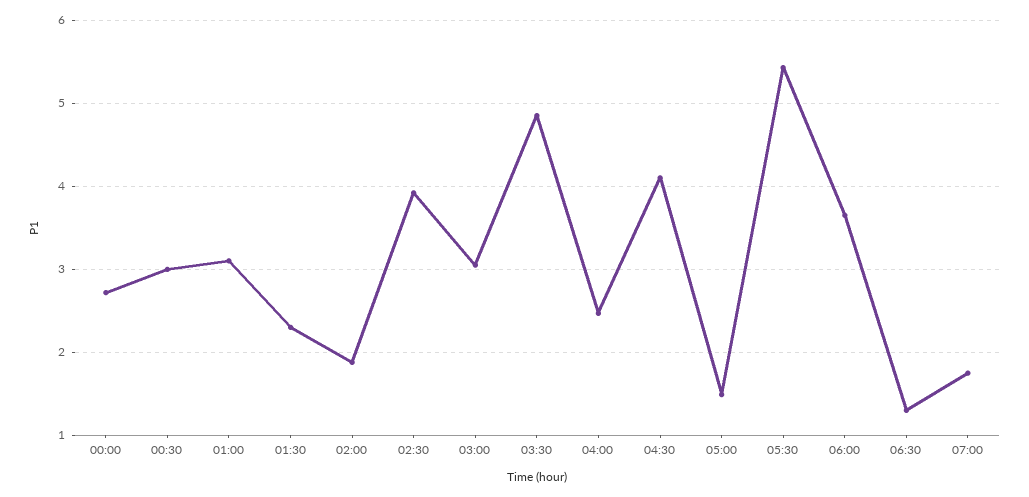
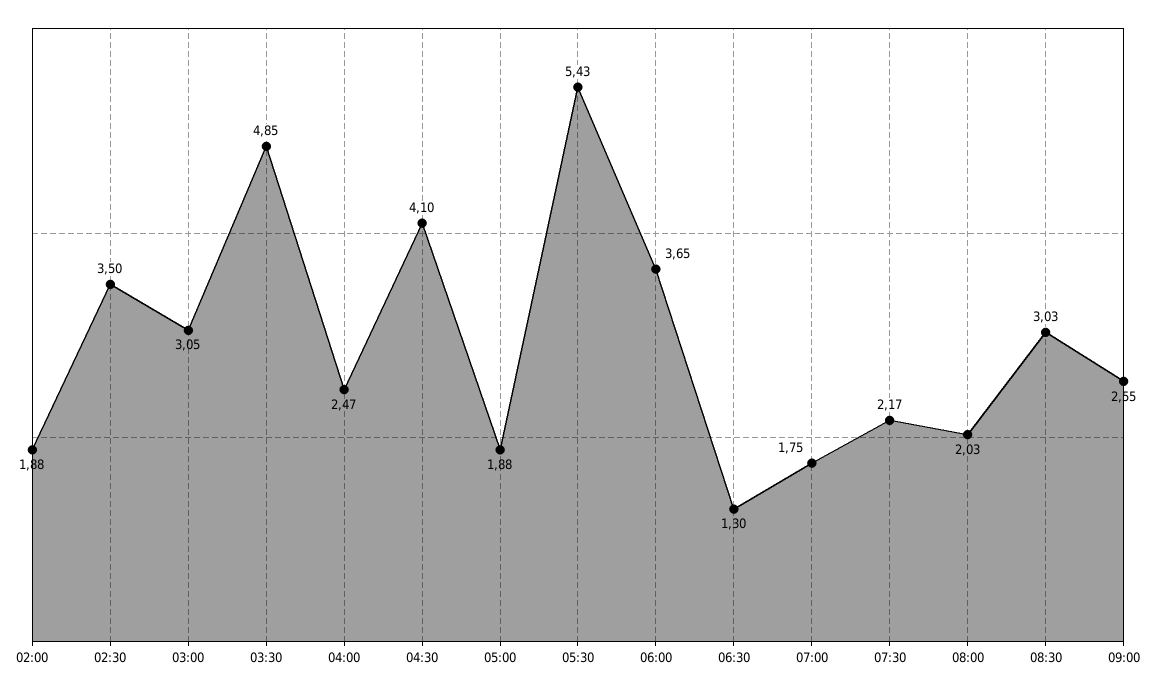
00:00: 2.7 -> none
00:30: 3 -> none
01:00: 3.1 -> none
01:30: 2.3 -> none
02:30: 3.9 -> 3.5
05:00: 1.5 -> 1.88
07:30: none -> 2.17
08:00: none -> 2.03
08:30: none -> 3.03
09:00: none -> 2.55

